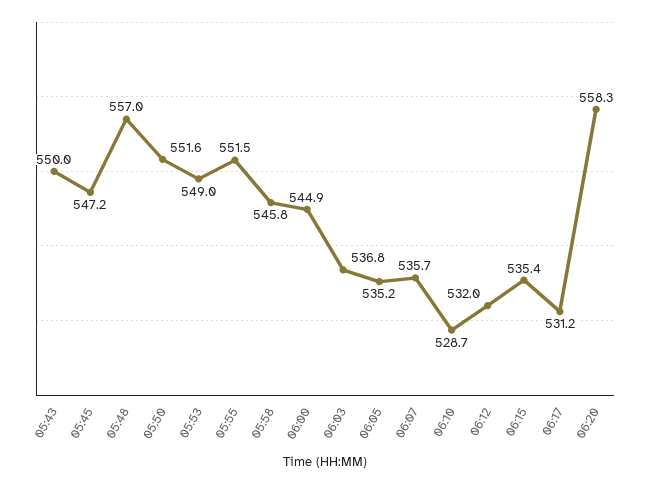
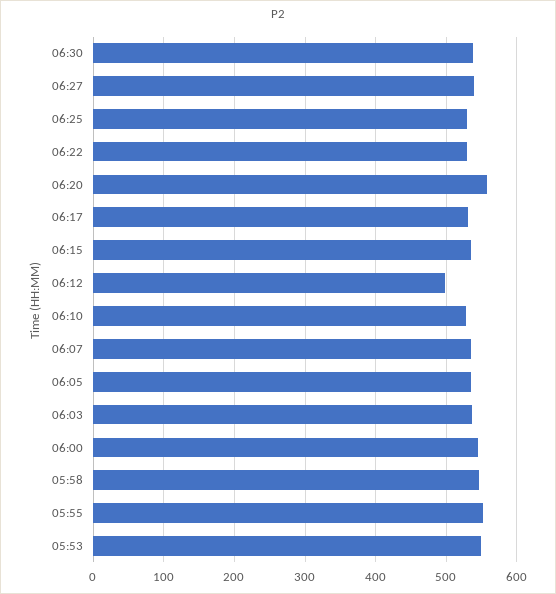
05:43: 550 -> none
05:45: 547.2 -> none
05:48: 557 -> none
05:50: 551.6 -> none
06:12: 532 -> 500
06:30: none -> 540
06:27: none -> 540
06:25: none -> 530
06:22: none -> 530

